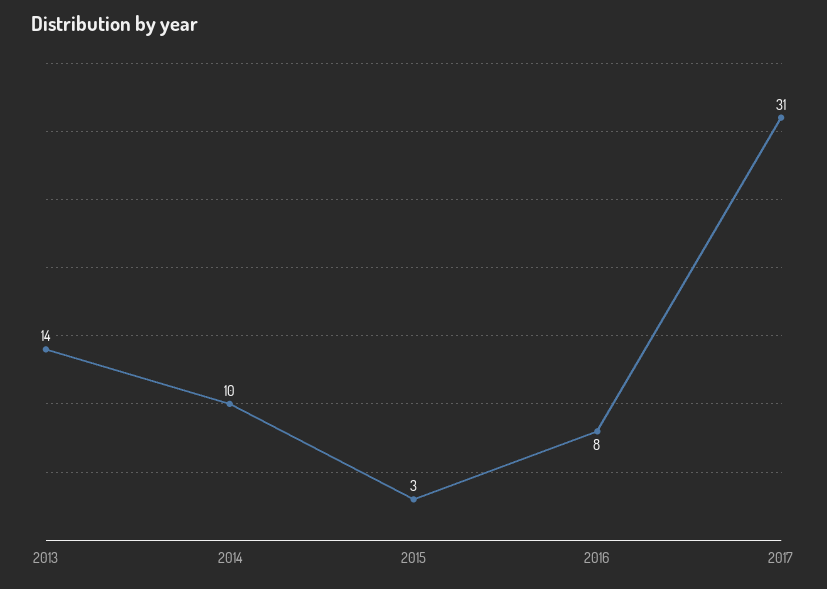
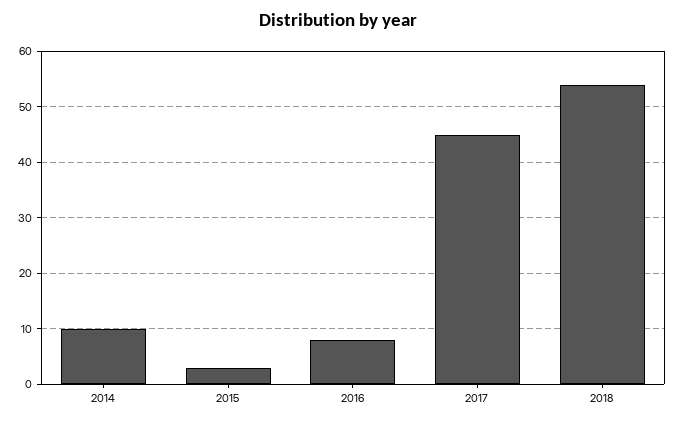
2013: 14 -> none
2017: 31 -> 45
2018: none -> 55

